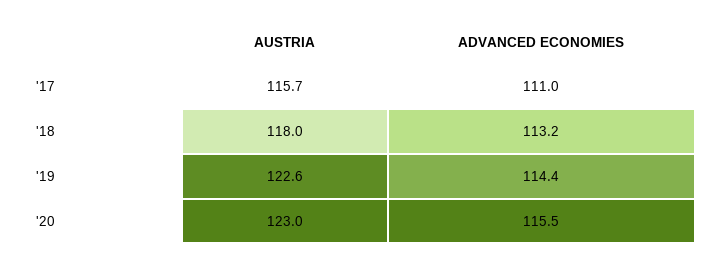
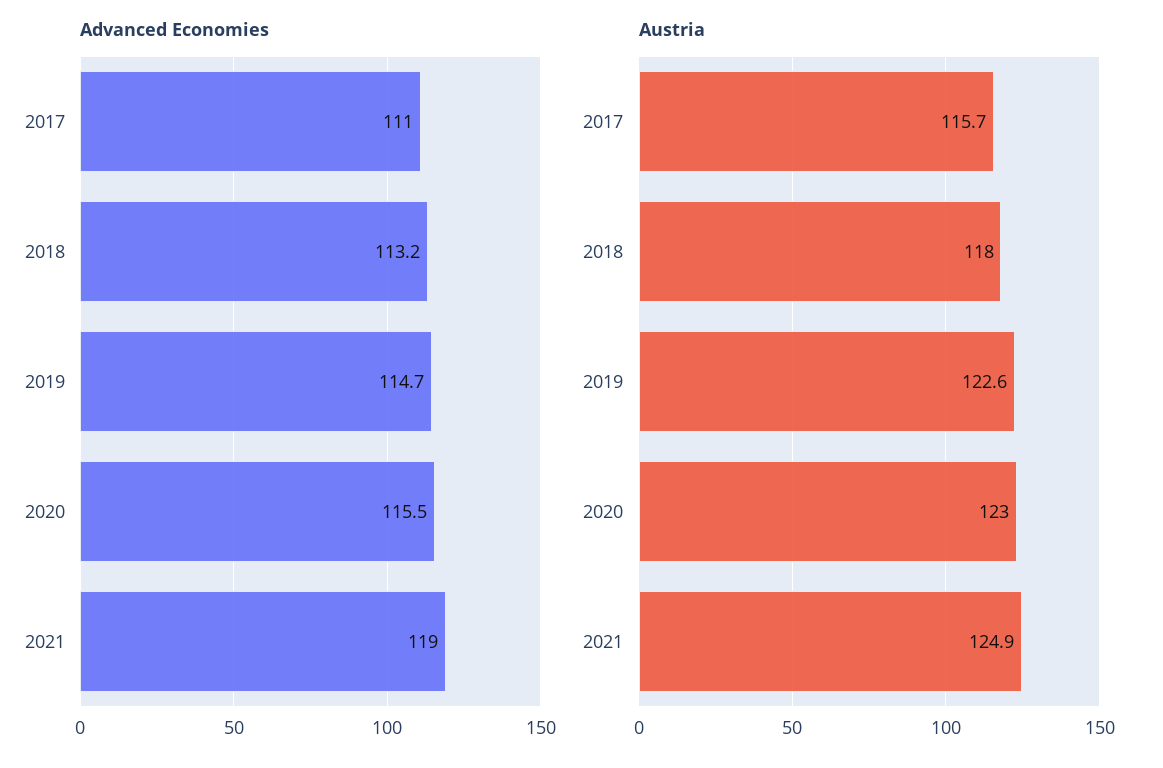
ADVANCED ECONOMIES, '19: 114.4 -> 114.7
ADVANCED ECONOMIES, 2021: none -> 119
AUSTRIA, 2021: none -> 124.9

